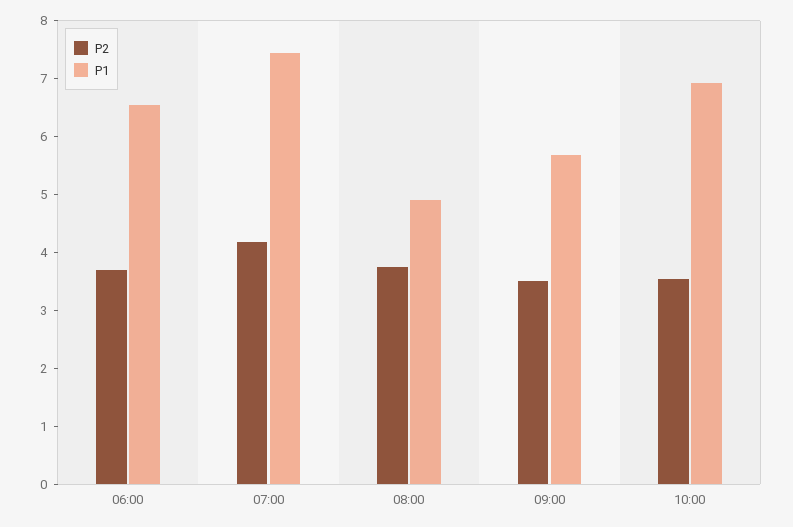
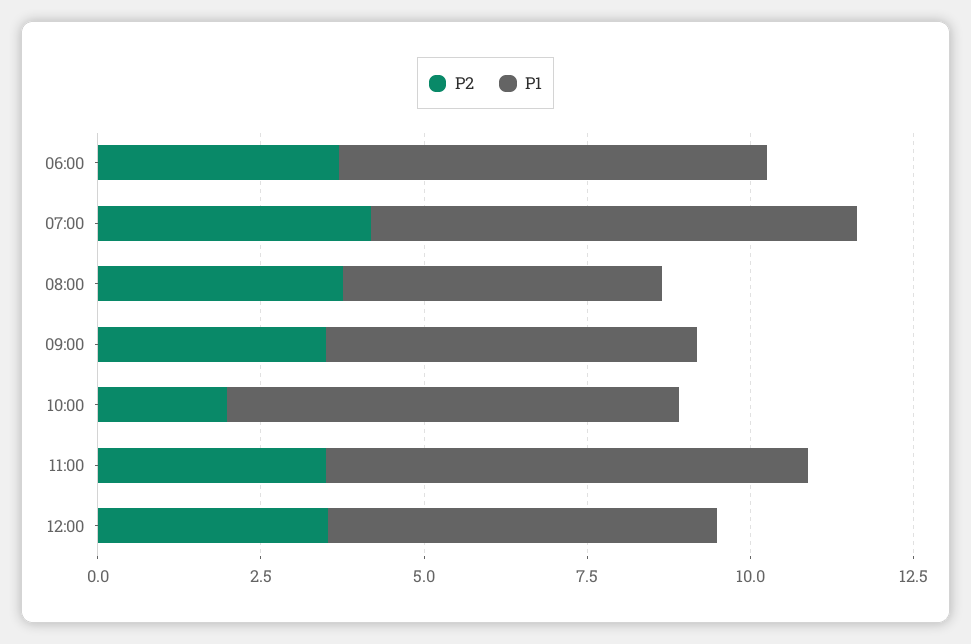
P2, 10:00: 3.6 -> 2
P2, 11:00: none -> 3.5
P1, 11:00: none -> 7.5
P2, 12:00: none -> 3.5
P1, 12:00: none -> 6

